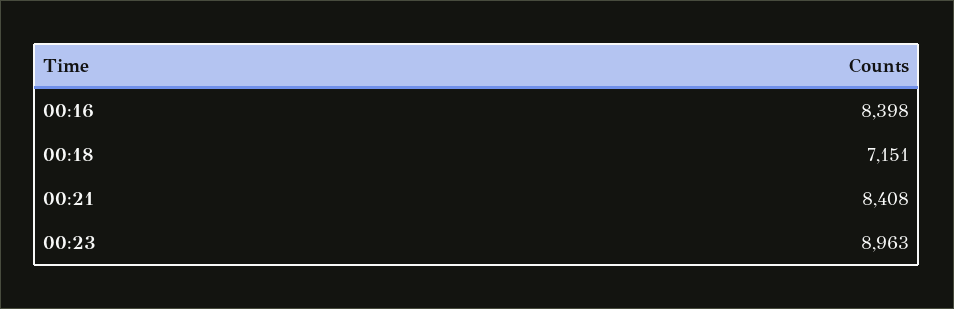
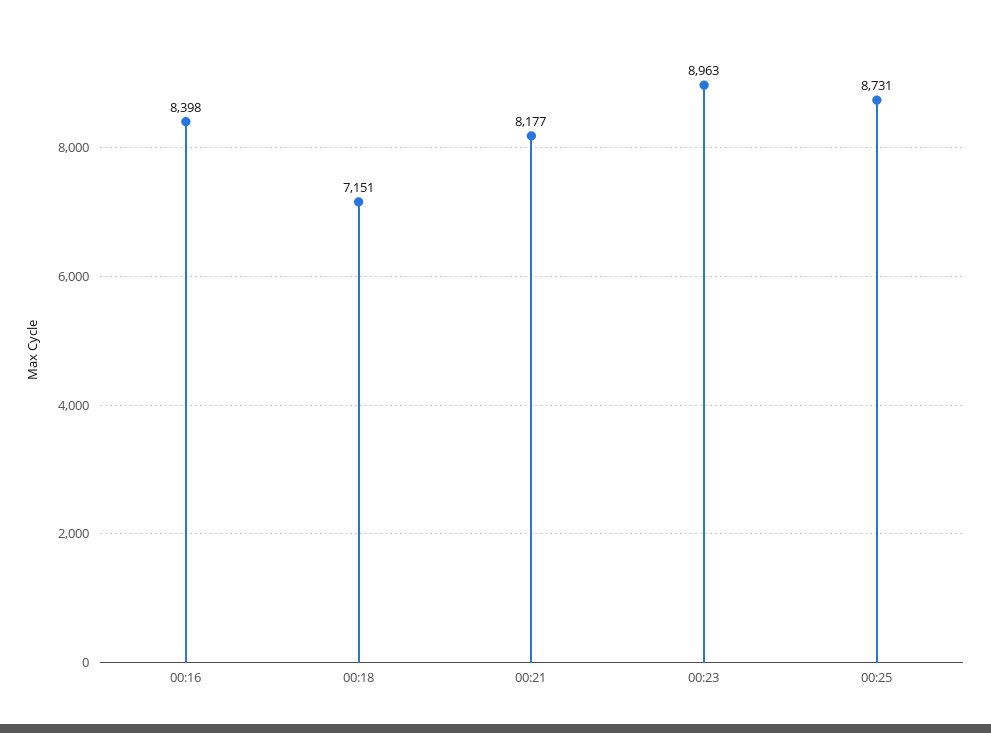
00:21: 8408 -> 8177
00:25: none -> 8731

